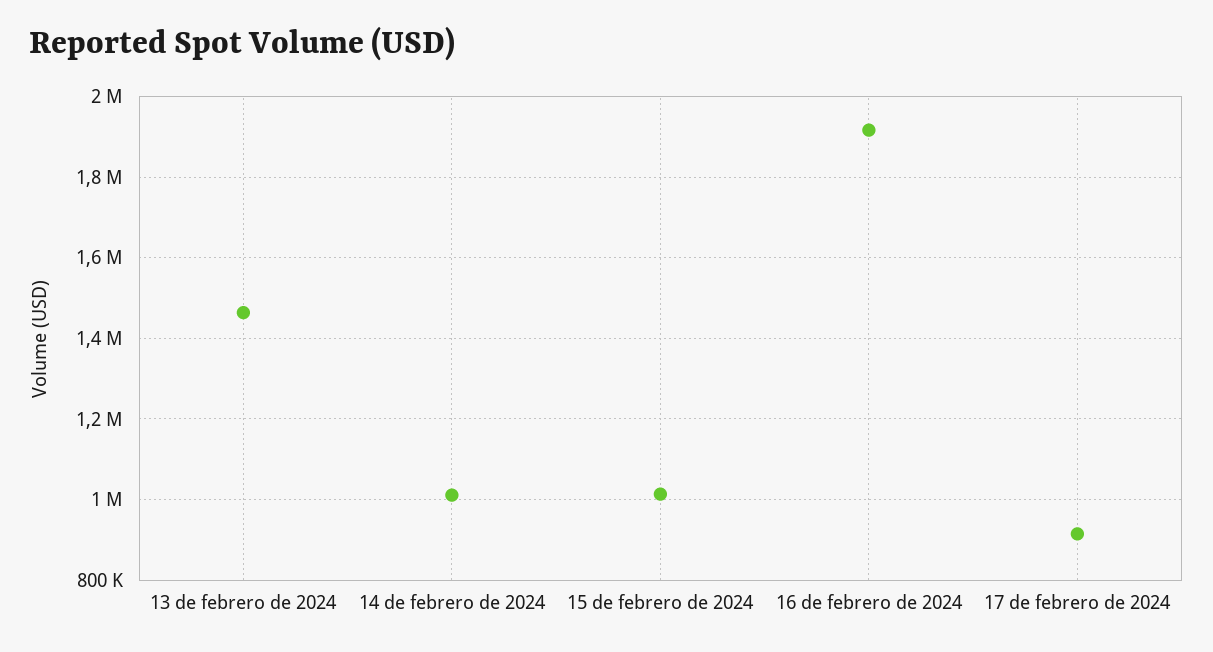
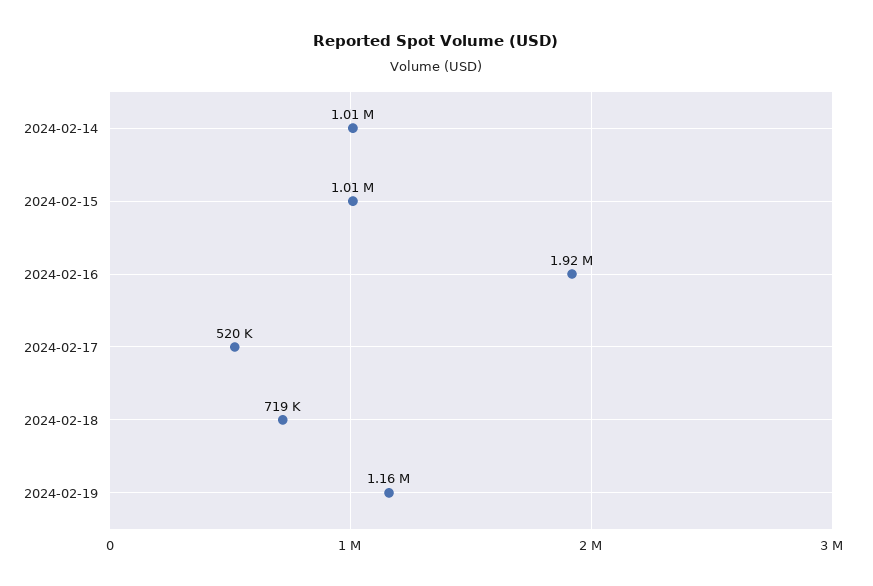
13 de febrero de 2024: 1460000 -> none
17 de febrero de 2024: 920000 -> 520000
2024-02-18: none -> 719000
2024-02-19: none -> 1160000

